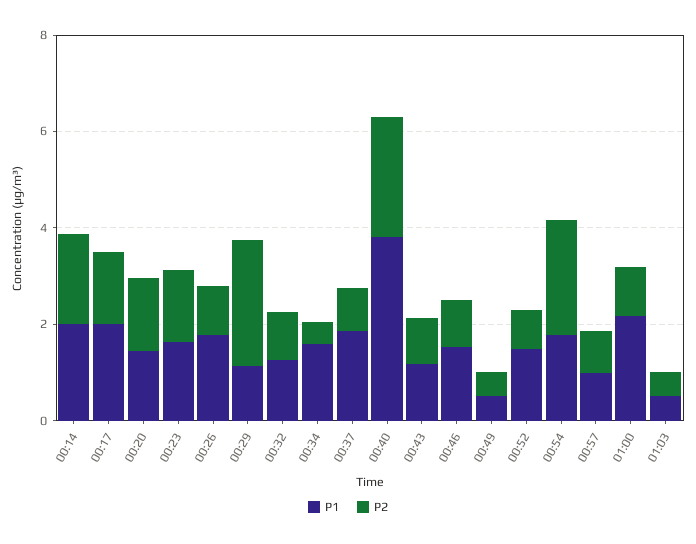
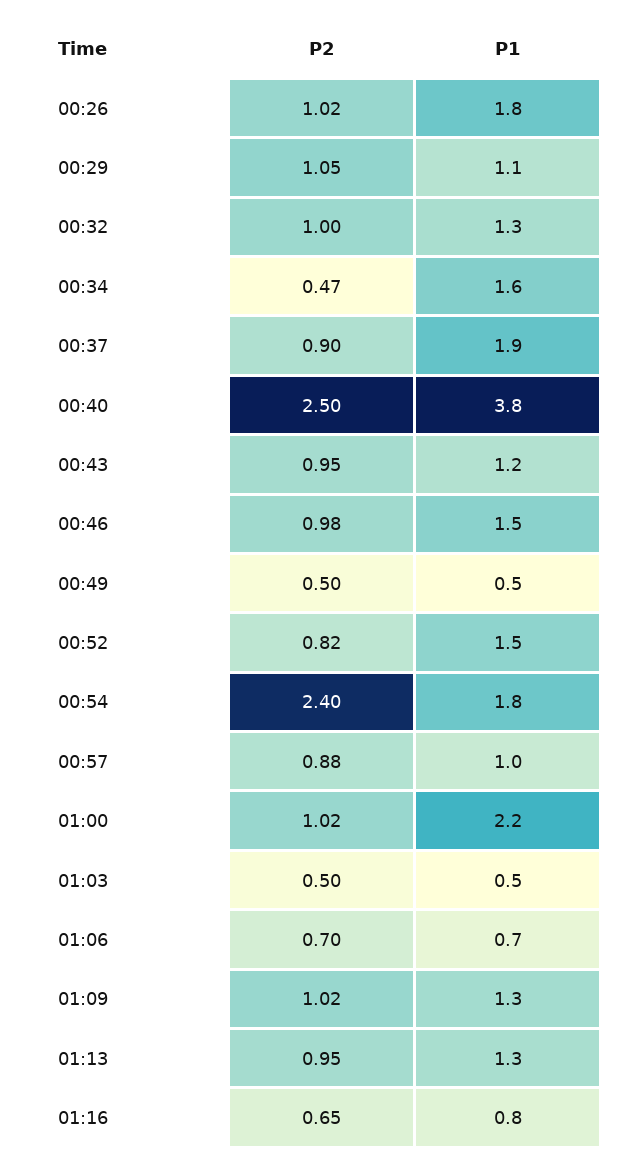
P1, 00:14: 2 -> none
P2, 00:14: 2 -> none
P1, 00:17: 2 -> none
P2, 00:17: 1.5 -> none
P1, 00:20: 1.5 -> none
P2, 00:20: 1.5 -> none
P1, 00:23: 1.5 -> none
P2, 00:23: 1.5 -> none
P2, 00:29: 2.5 -> 1.05
P2, 01:06: none -> 0.7
P1, 01:06: none -> 0.7
P2, 01:09: none -> 1.02
P1, 01:09: none -> 1.3
P2, 01:13: none -> 0.95
P1, 01:13: none -> 1.3
P2, 01:16: none -> 0.65
P1, 01:16: none -> 0.8

